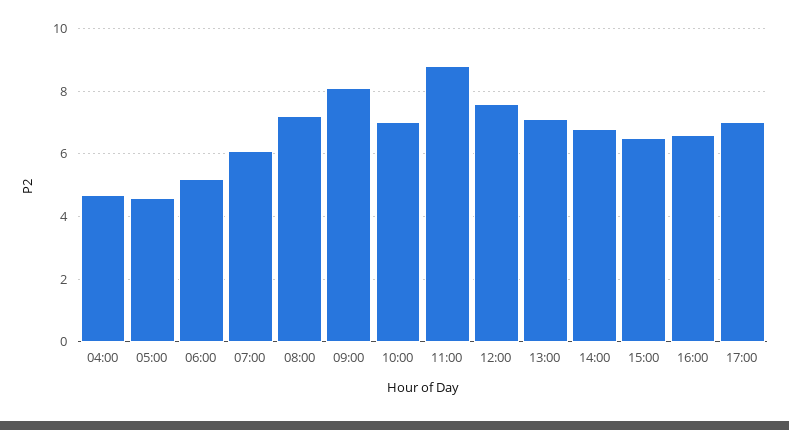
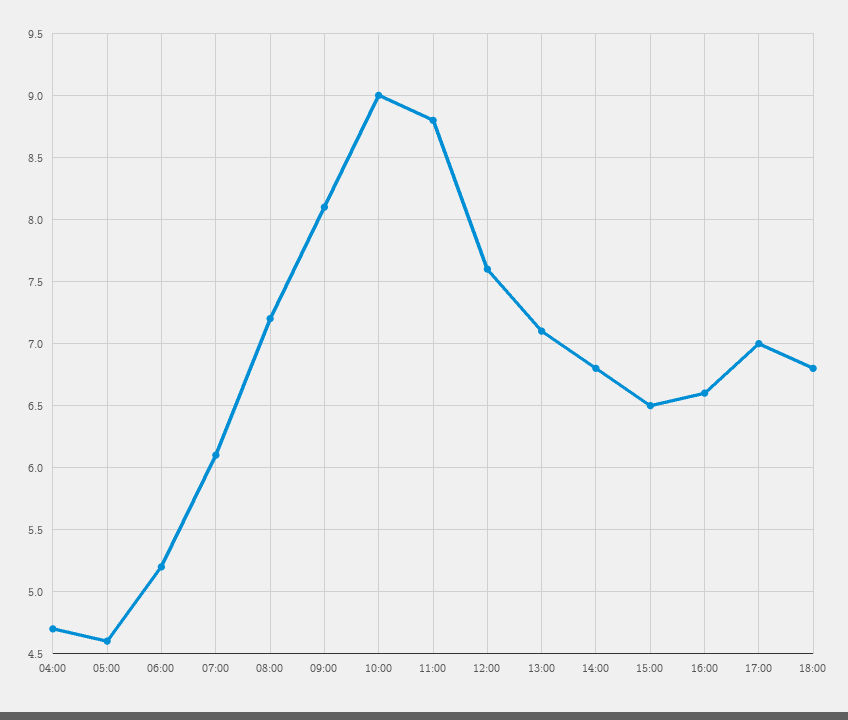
10:00: 7 -> 9
18:00: none -> 6.8

